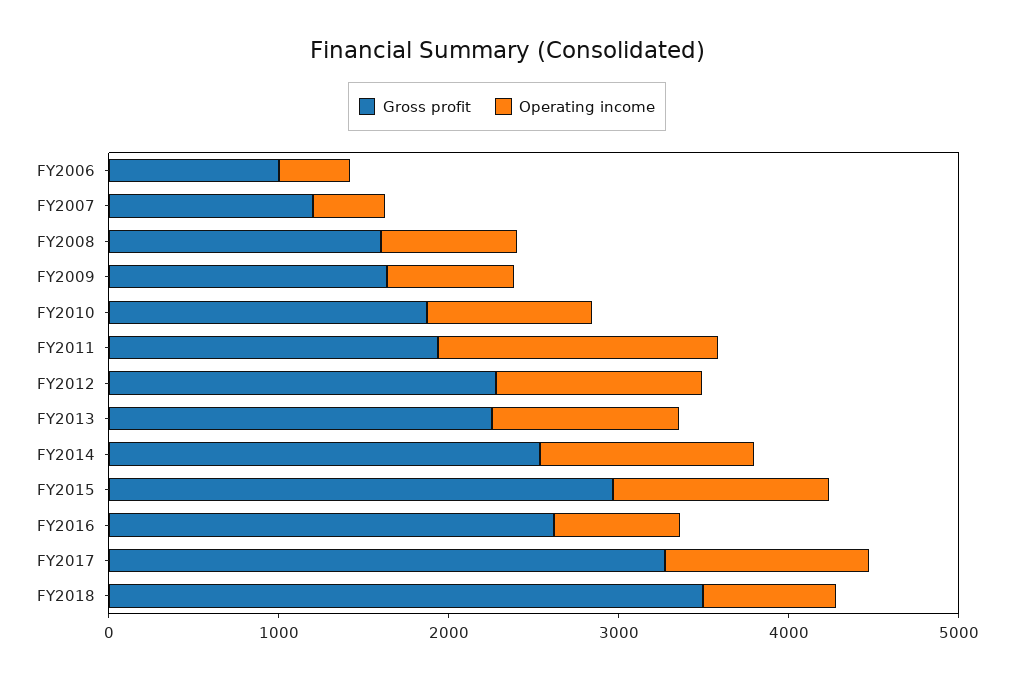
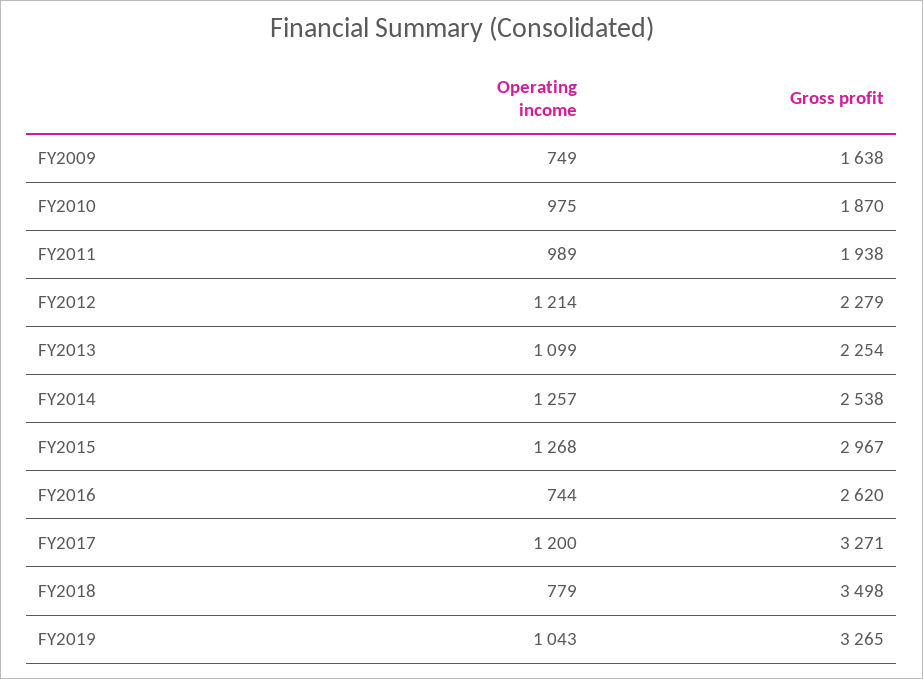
Gross profit, FY2006: 1000 -> none
Operating income, FY2006: 400 -> none
Gross profit, FY2007: 1200 -> none
Operating income, FY2007: 400 -> none
Gross profit, FY2008: 1600 -> none
Operating income, FY2008: 800 -> none
Operating income, FY2011: 1600 -> 989
Operating income, FY2019: none -> 1043
Gross profit, FY2019: none -> 3265

